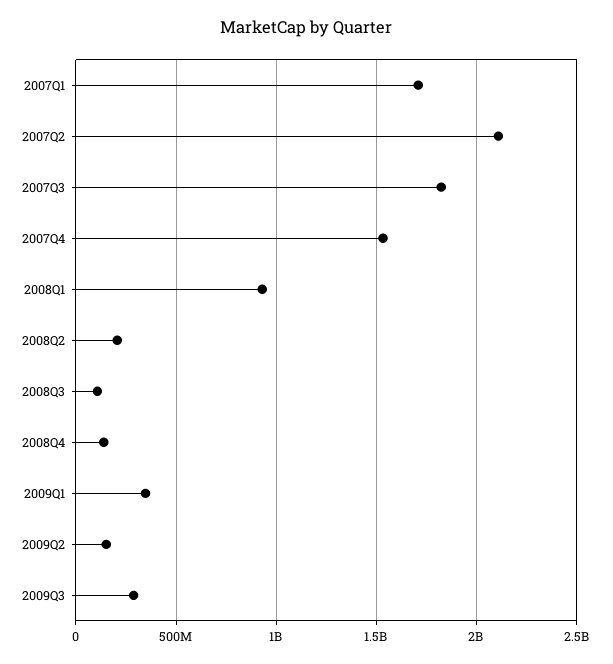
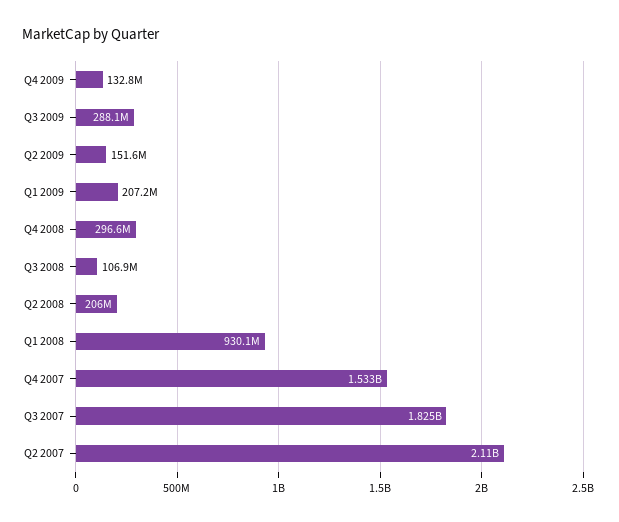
2007Q1: 1700000000 -> none
2008Q4: 150000000 -> 296600000
2009Q1: 350000000 -> 207200000
Q4 2009: none -> 132800000

